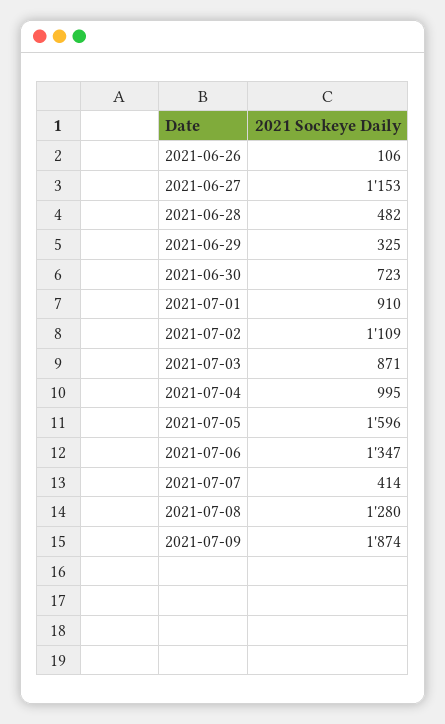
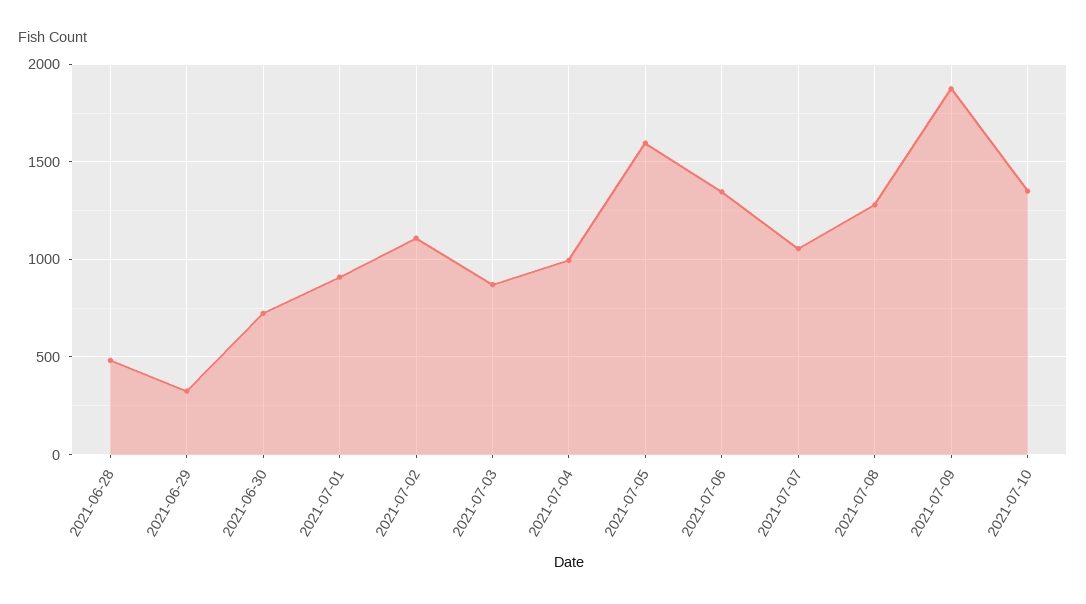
2021-06-26: 106 -> none
2021-06-27: 1153 -> none
2021-07-07: 414 -> 1050
2021-07-10: none -> 1350

